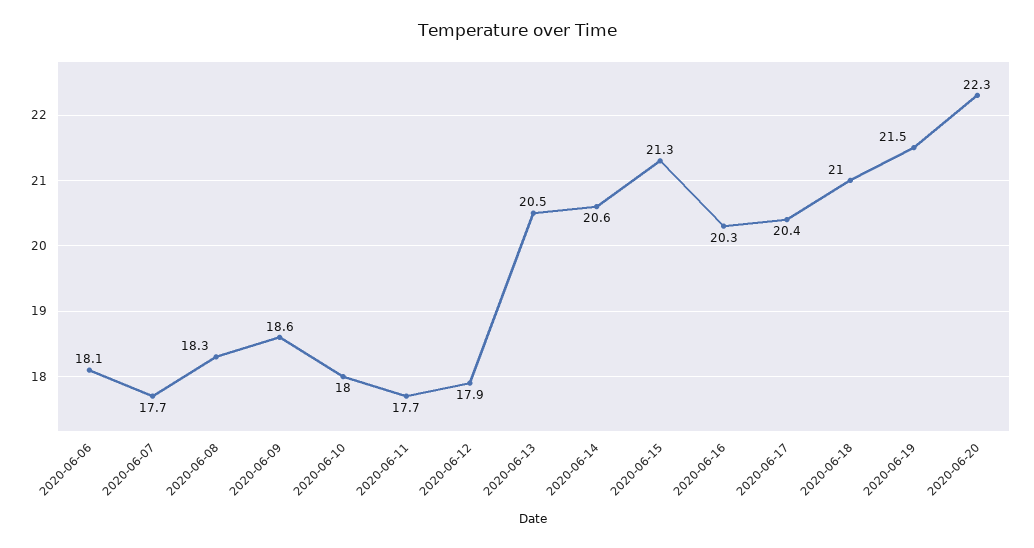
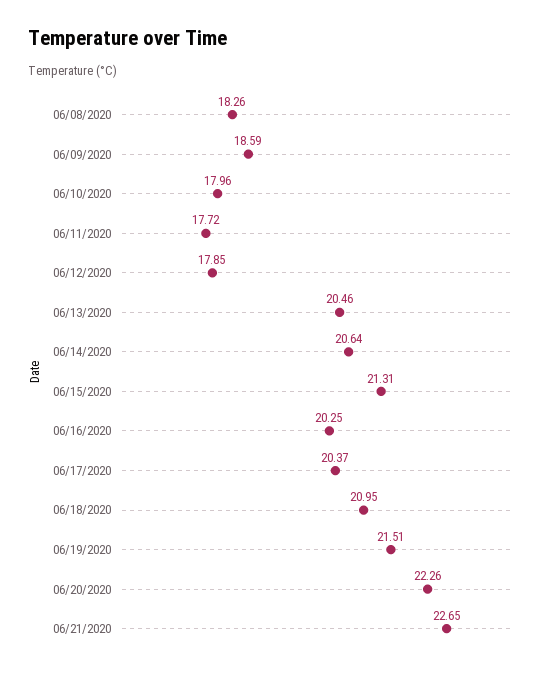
2020-06-06: 18.1 -> none
2020-06-07: 17.7 -> none
06/21/2020: none -> 22.65

